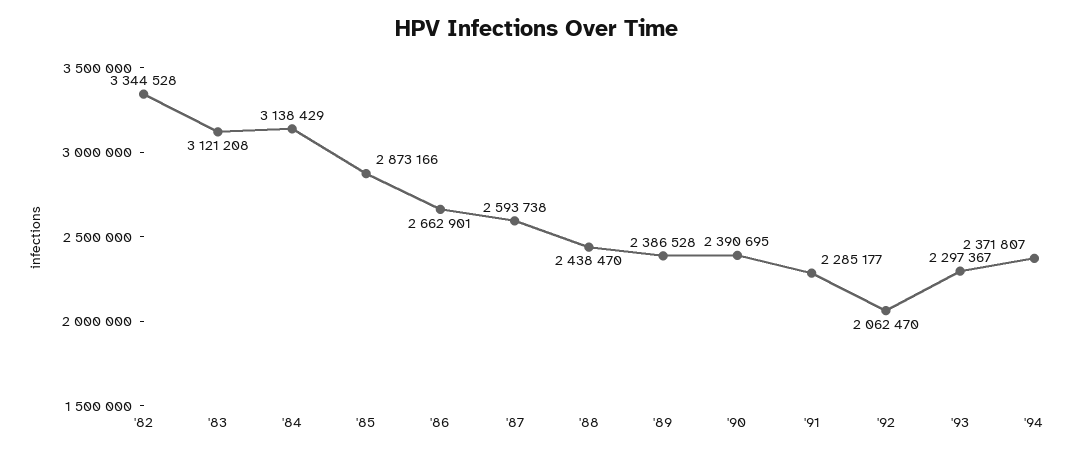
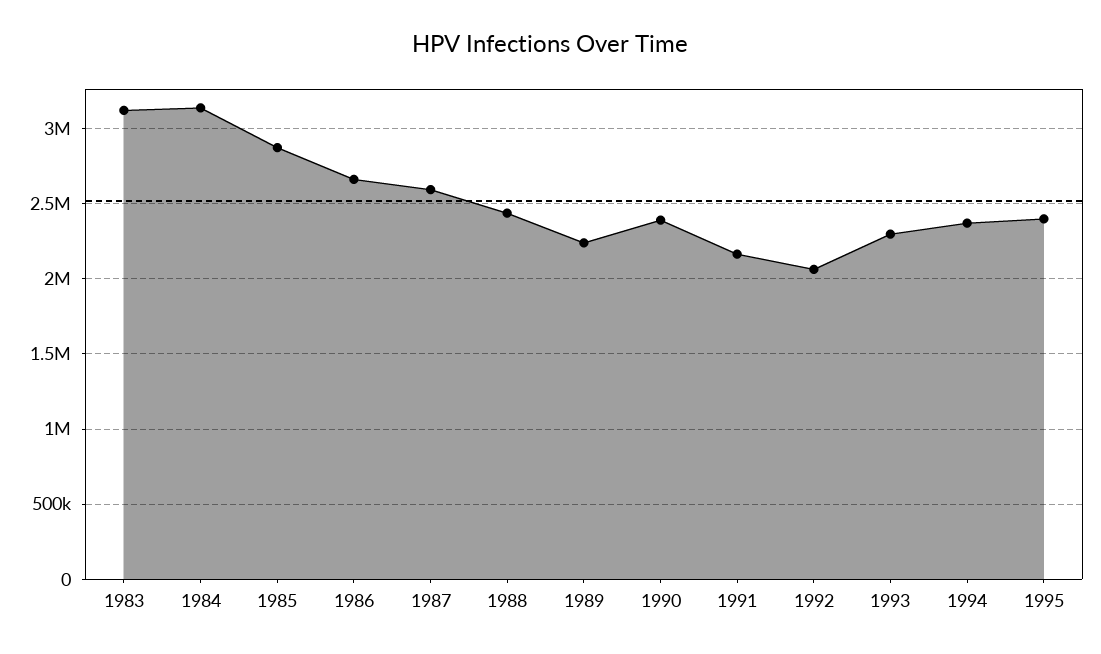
'82: 3344528 -> none
'89: 2386528 -> 2250000
'91: 2285177 -> 2150000
1995: none -> 2400000

